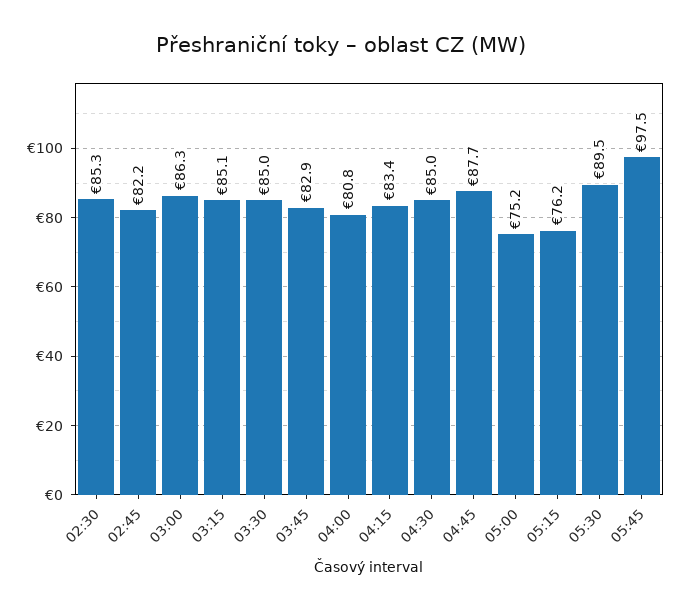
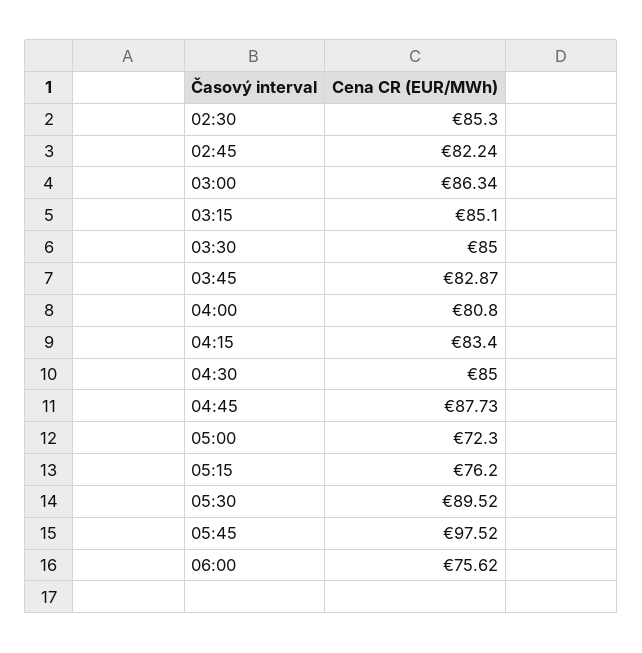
05:00: 75.2 -> 72.3
06:00: none -> 75.62

